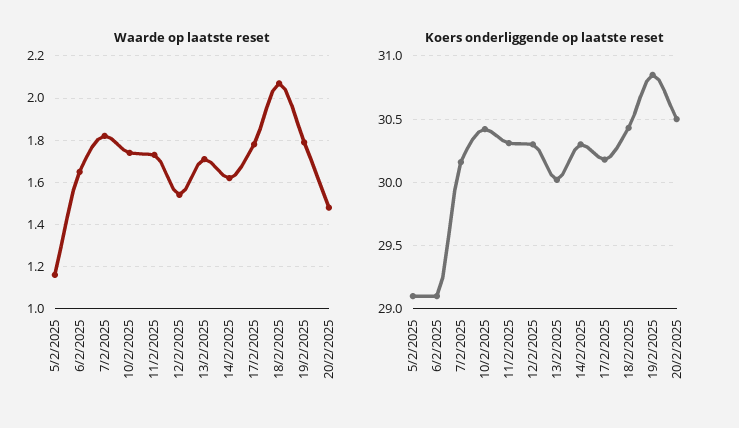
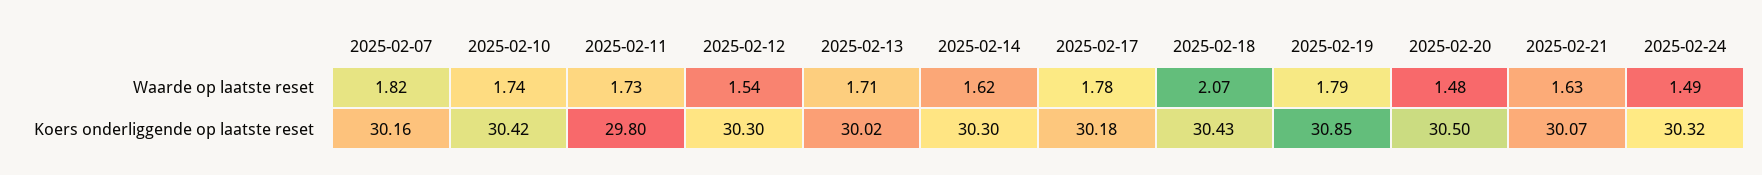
Waarde op laatste reset, 5/2/2025: 1.15 -> none
Waarde op laatste reset, 6/2/2025: 1.65 -> none
Koers onderliggende op laatste reset, 5/2/2025: 29.1 -> none
Koers onderliggende op laatste reset, 6/2/2025: 29.1 -> none
Koers onderliggende op laatste reset, 11/2/2025: 30.3 -> 29.8
Waarde op laatste reset, 2025-02-21: none -> 1.63
Waarde op laatste reset, 2025-02-24: none -> 1.49
Koers onderliggende op laatste reset, 2025-02-21: none -> 30.07
Koers onderliggende op laatste reset, 2025-02-24: none -> 30.32

